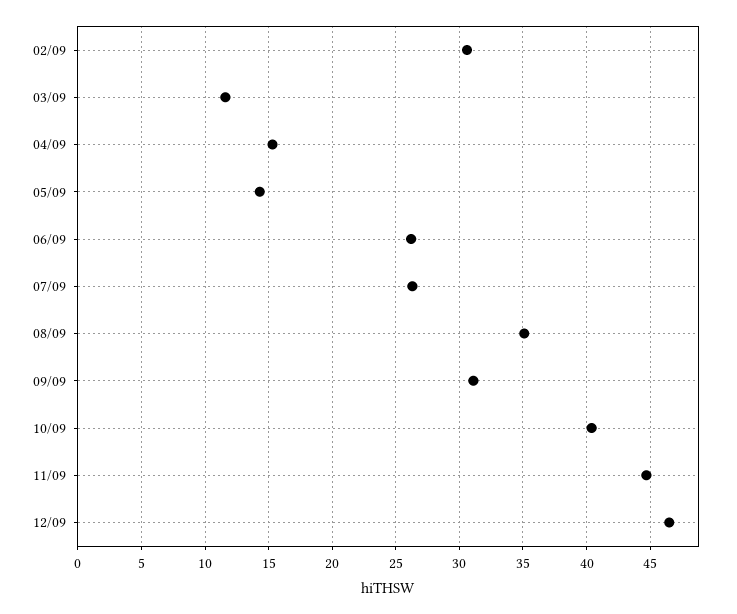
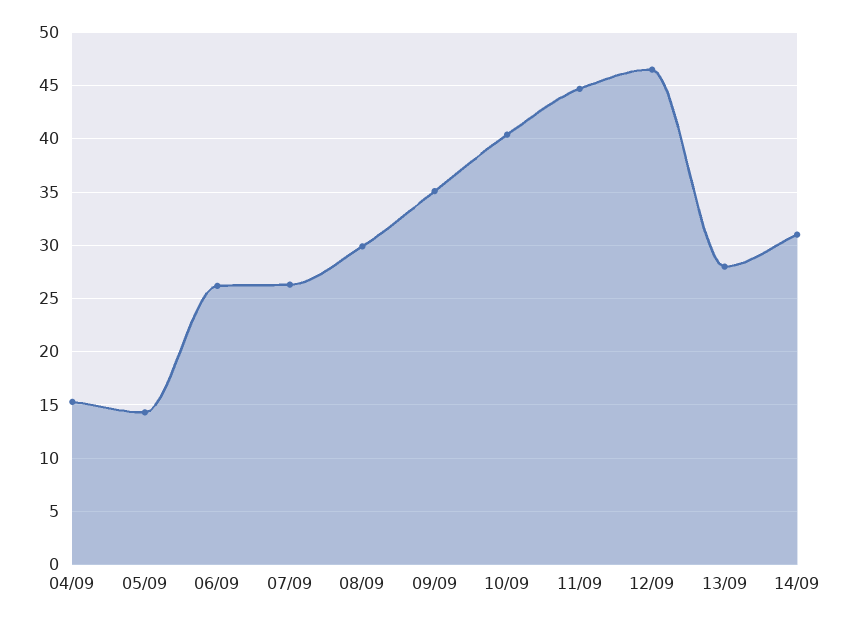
02/09: 30.5 -> none
03/09: 11.5 -> none
08/09: 35 -> 30
09/09: 31 -> 35
13/09: none -> 28
14/09: none -> 31

